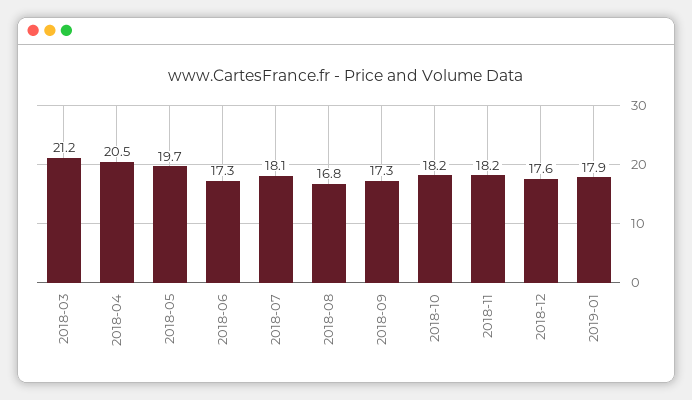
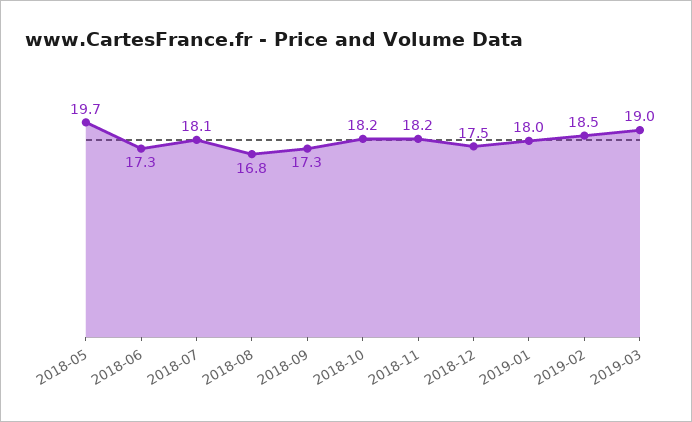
2018-03: 21.2 -> none
2018-04: 20.5 -> none
2018-12: 17.6 -> 17.5
2019-01: 17.9 -> 18
2019-02: none -> 18.5
2019-03: none -> 19

